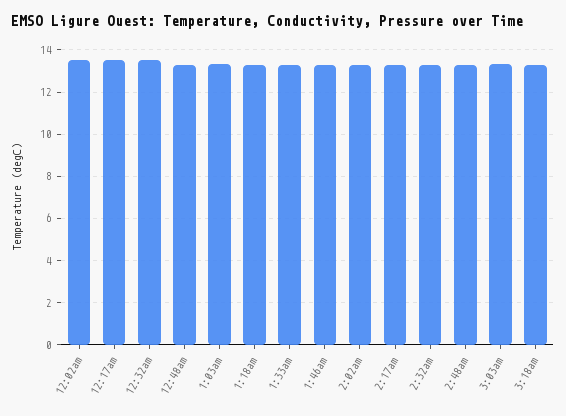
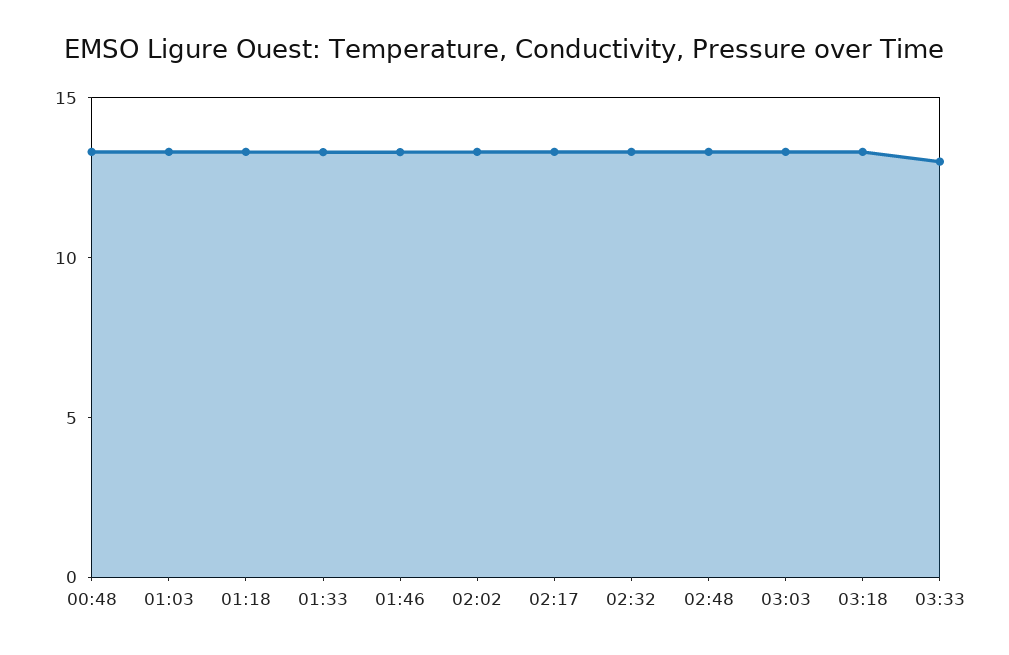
12:02am: 13.5 -> none
12:17am: 13.5 -> none
12:32am: 13.5 -> none
03:33: none -> 13

